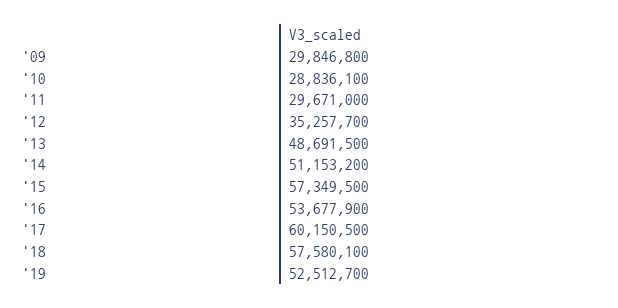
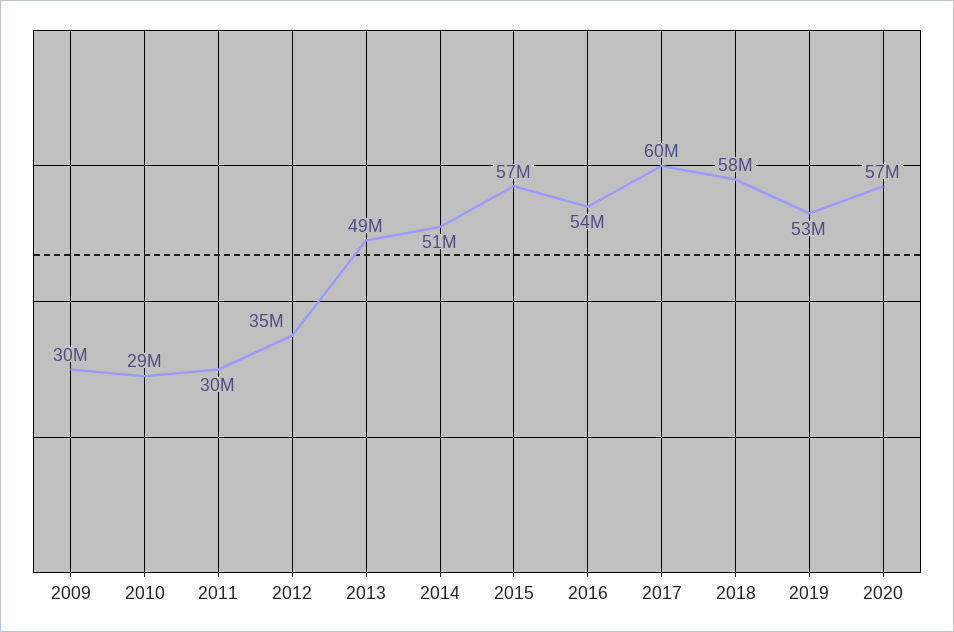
2020: none -> 57000000

